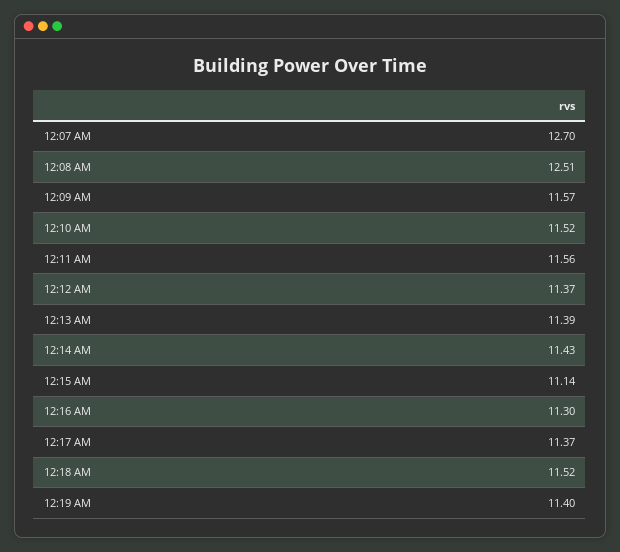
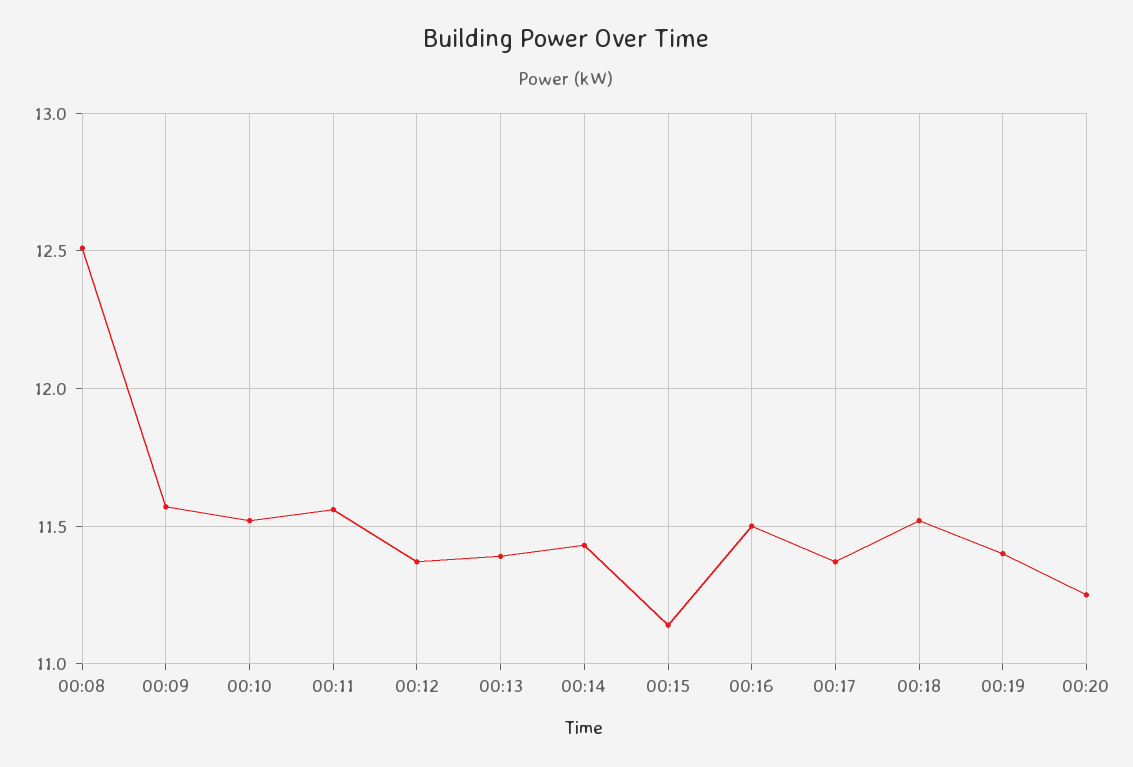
12:07 AM: 12.7 -> none
12:16 AM: 11.3 -> 11.5
00:20: none -> 11.25

